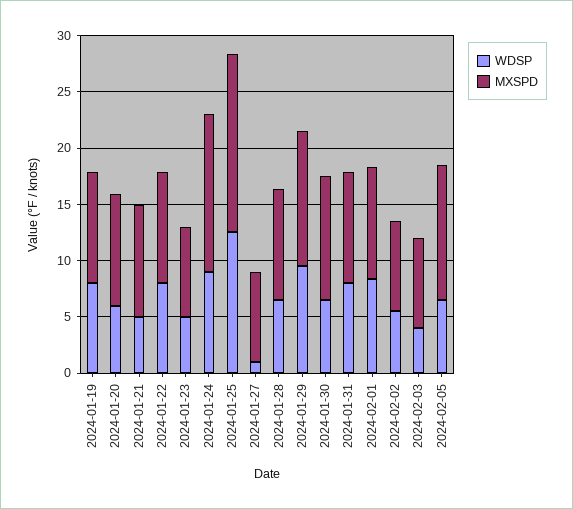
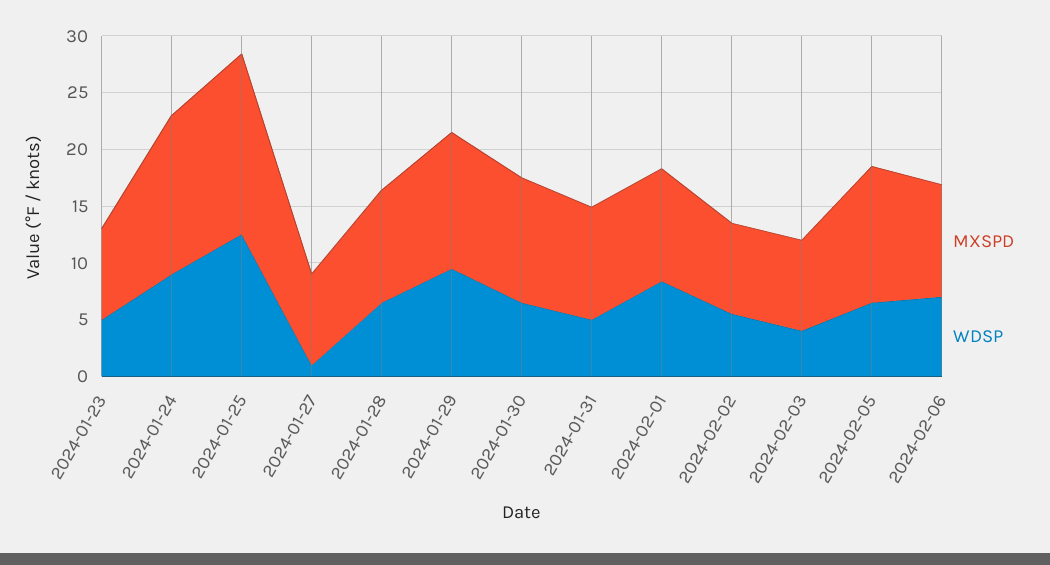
WDSP, 2024-01-19: 8 -> none
MXSPD, 2024-01-19: 10 -> none
WDSP, 2024-01-20: 6 -> none
MXSPD, 2024-01-20: 10 -> none
WDSP, 2024-01-21: 5 -> none
MXSPD, 2024-01-21: 10 -> none
WDSP, 2024-01-22: 8 -> none
MXSPD, 2024-01-22: 10 -> none
WDSP, 2024-01-31: 8 -> 5
MXSPD, 2024-02-06: none -> 10
WDSP, 2024-02-06: none -> 7

